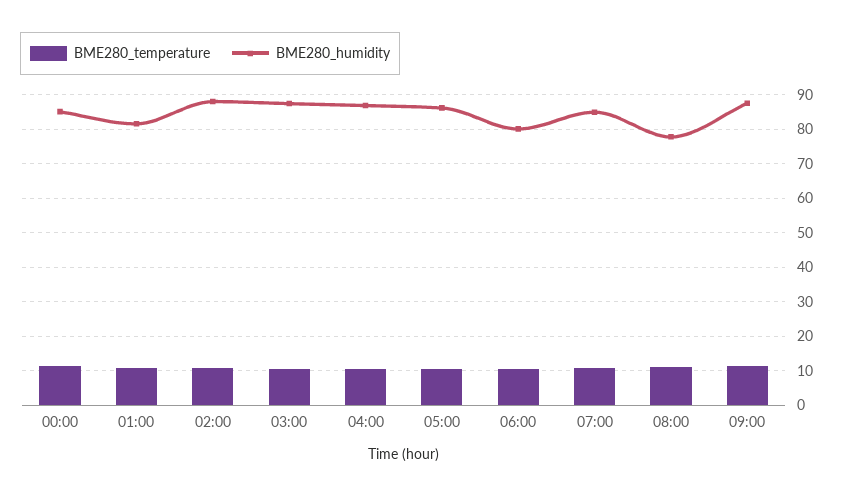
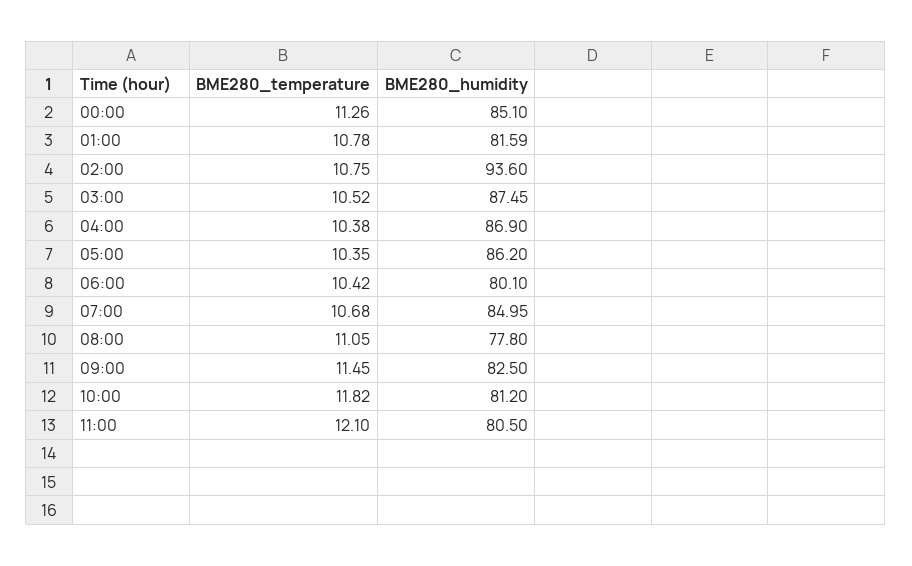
BME280_humidity, 02:00: 88 -> 93.6
BME280_humidity, 09:00: 88 -> 82.5
BME280_temperature, 10:00: none -> 11.82
BME280_humidity, 10:00: none -> 81.2
BME280_temperature, 11:00: none -> 12.1
BME280_humidity, 11:00: none -> 80.5

